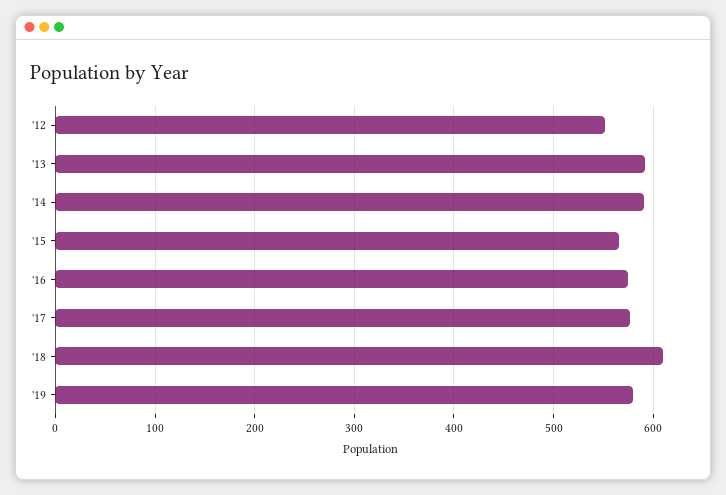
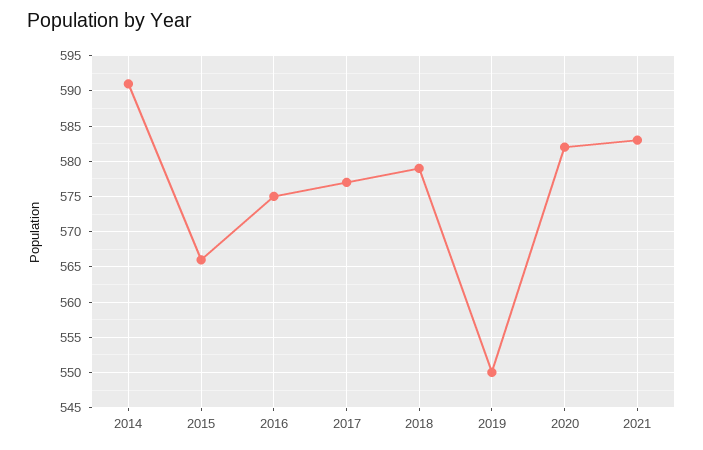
'12: 550 -> none
'13: 590 -> none
'18: 610 -> 579
'19: 580 -> 550
2020: none -> 582
2021: none -> 583

